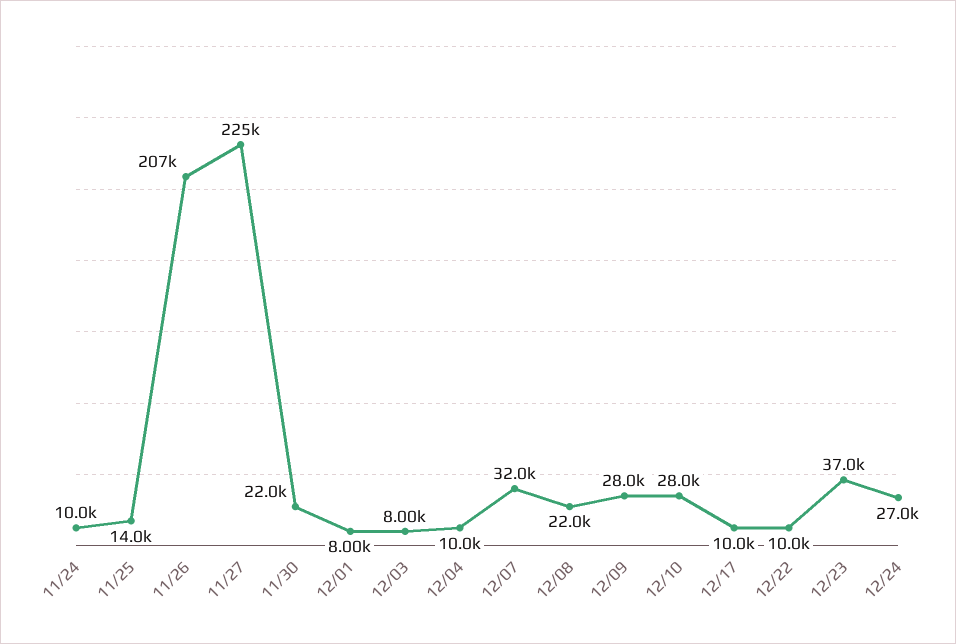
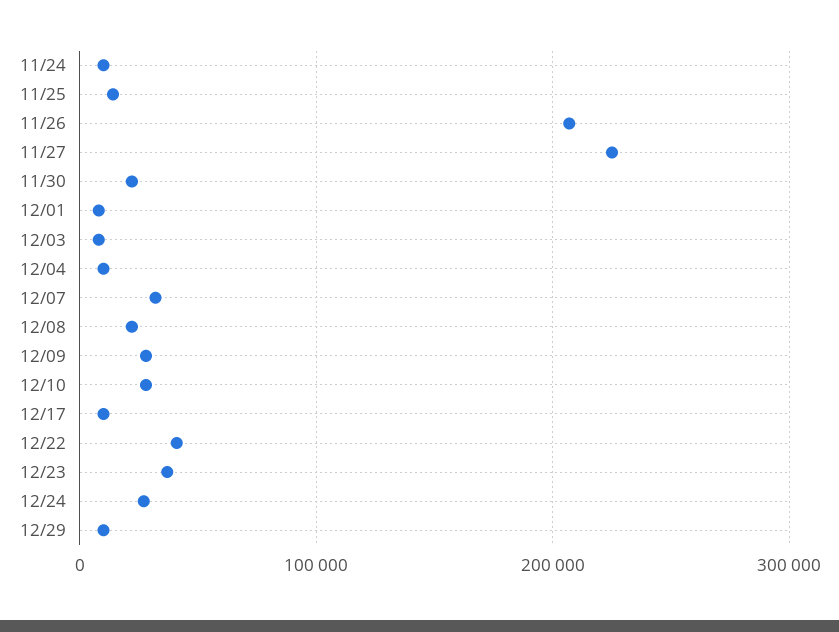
12/22: 10000 -> 40000
12/29: none -> 10000

